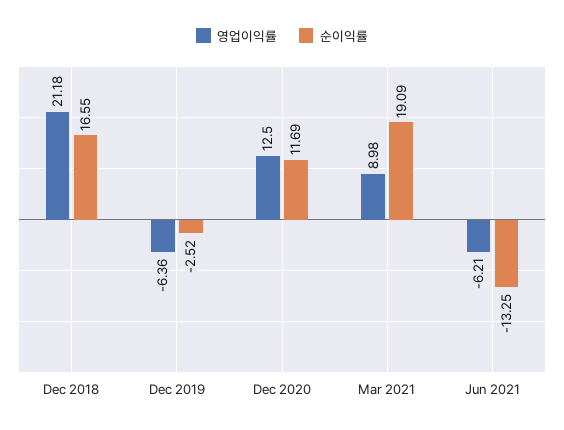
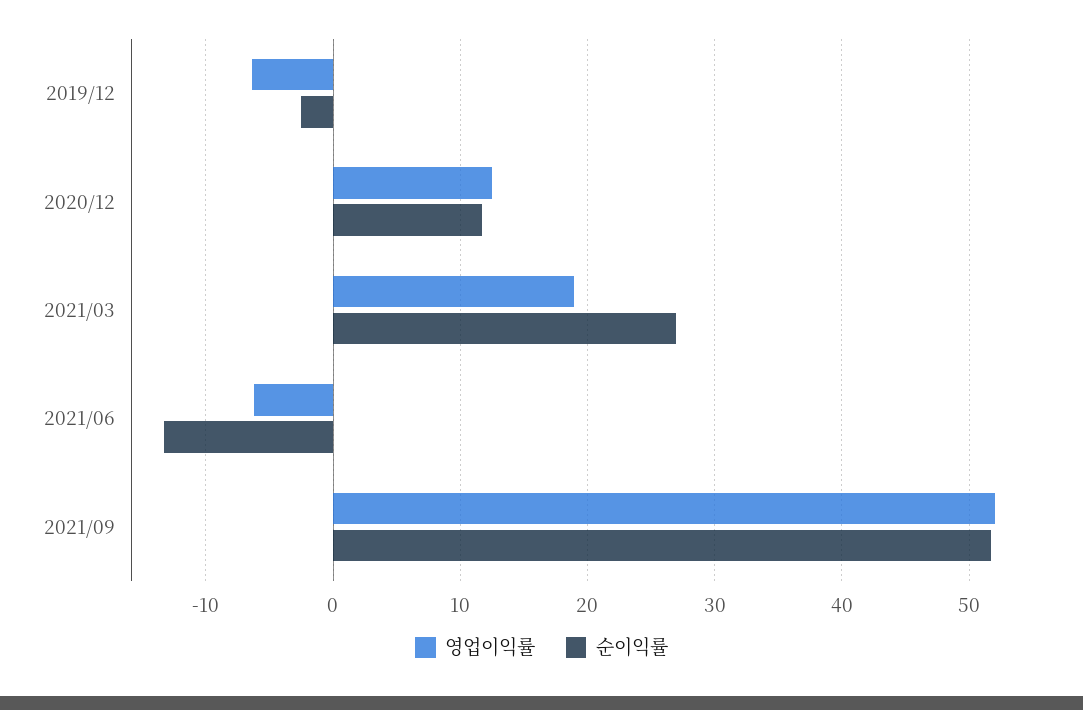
영업이익률, Dec 2018: 21.18 -> none
순이익률, Dec 2018: 16.55 -> none
영업이익률, Mar 2021: 8.98 -> 19
순이익률, Mar 2021: 19.09 -> 27
영업이익률, 2021/09: none -> 52
순이익률, 2021/09: none -> 52

